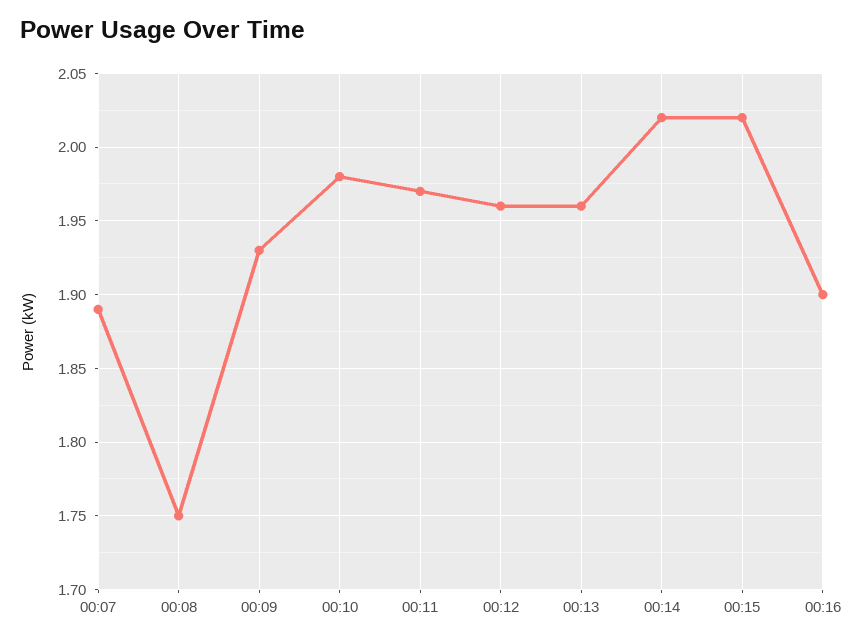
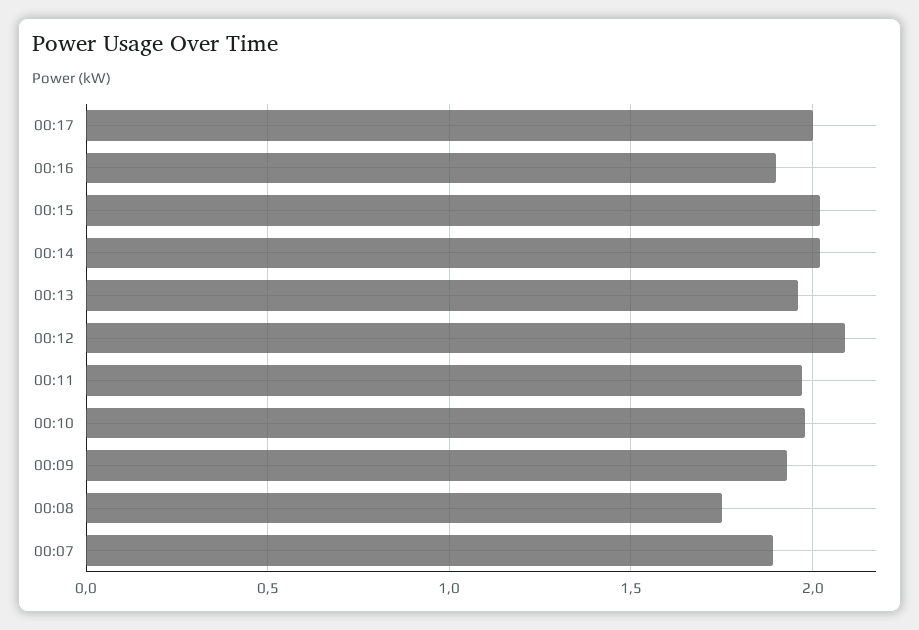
00:12: 1.96 -> 2.1
00:17: none -> 2

